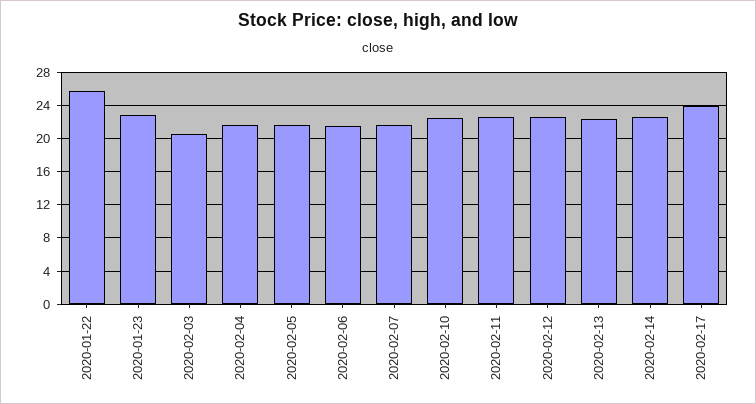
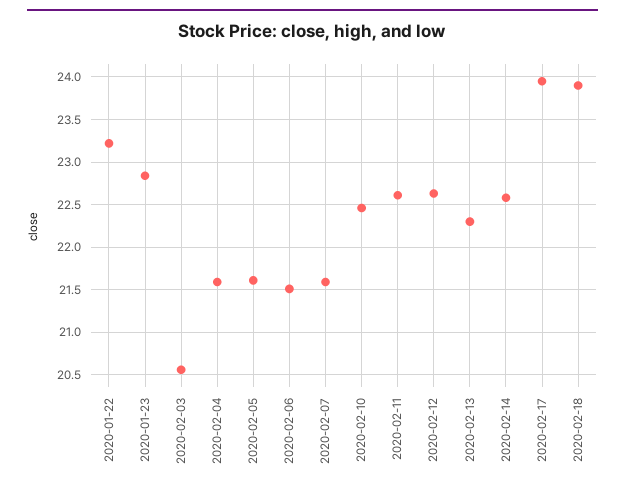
2020-01-22: 26 -> 23.2
2020-02-18: none -> 23.9

